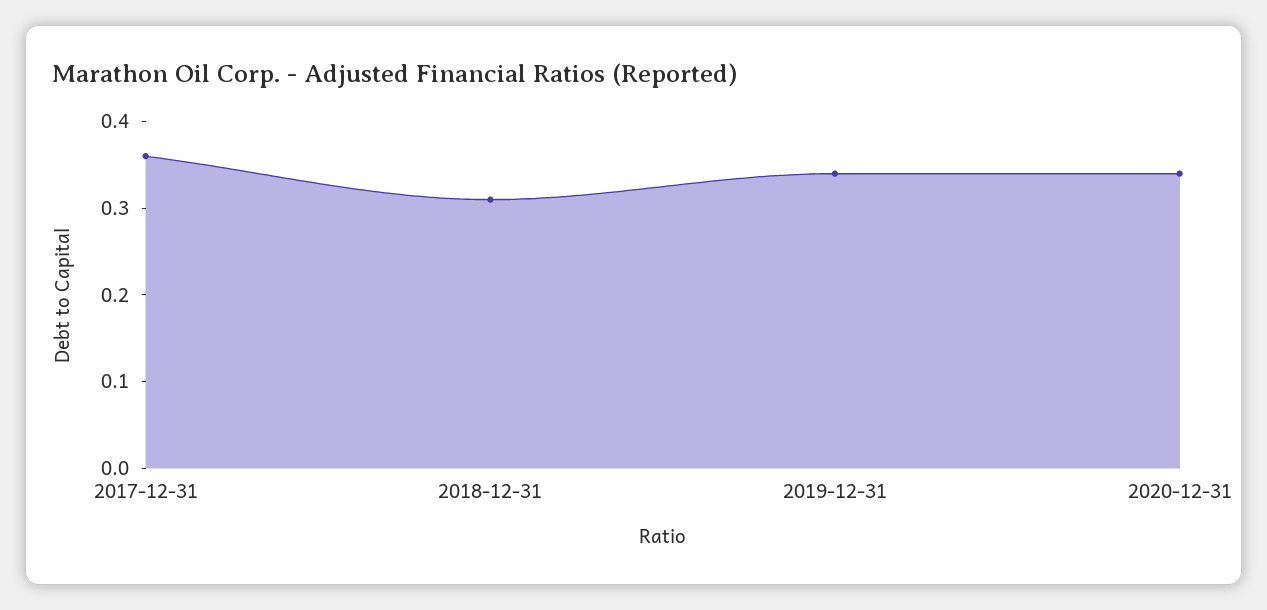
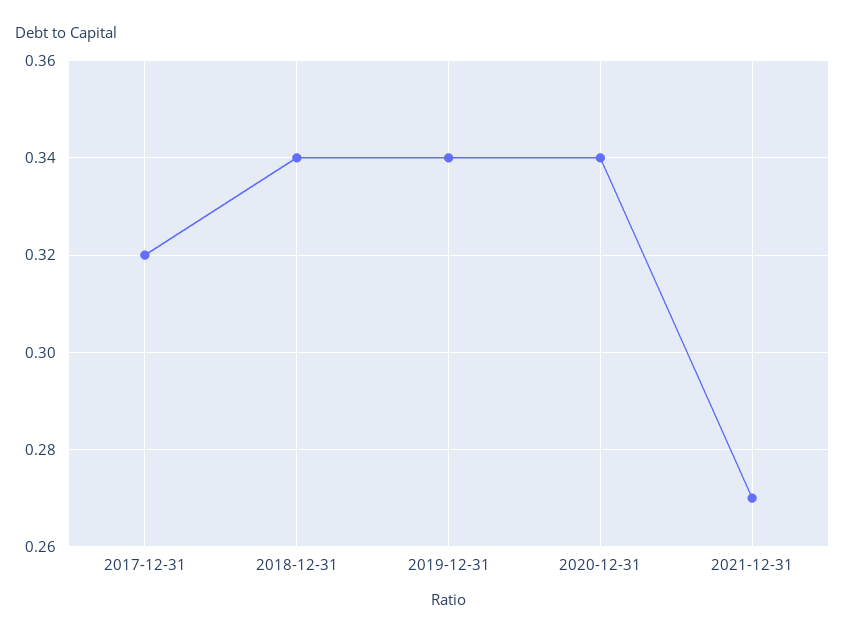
2017-12-31: 0.36 -> 0.32
2018-12-31: 0.31 -> 0.34
2021-12-31: none -> 0.27

